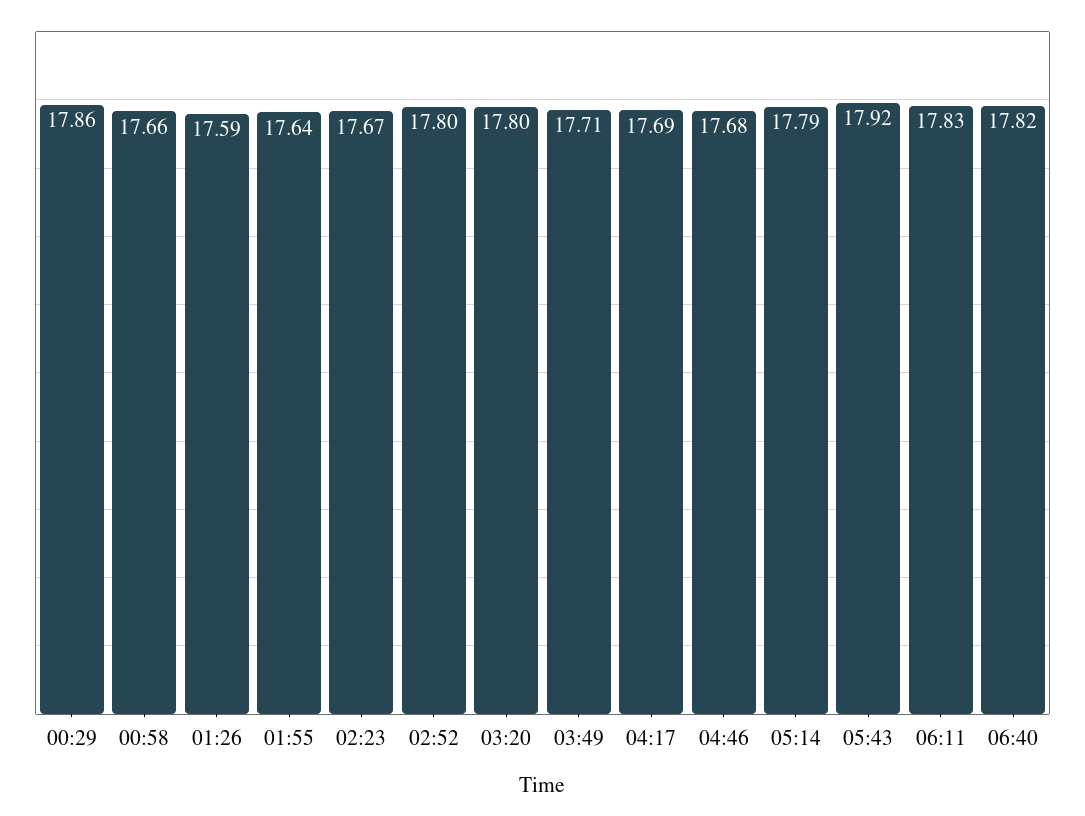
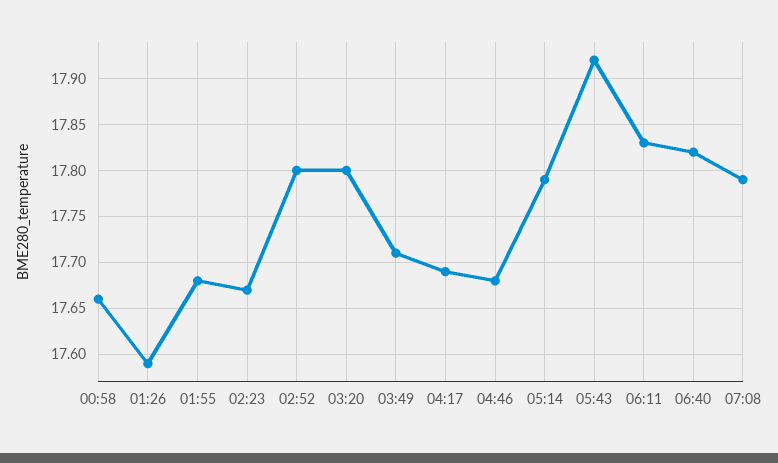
00:29: 17.86 -> none
01:55: 17.64 -> 17.68
07:08: none -> 17.79

